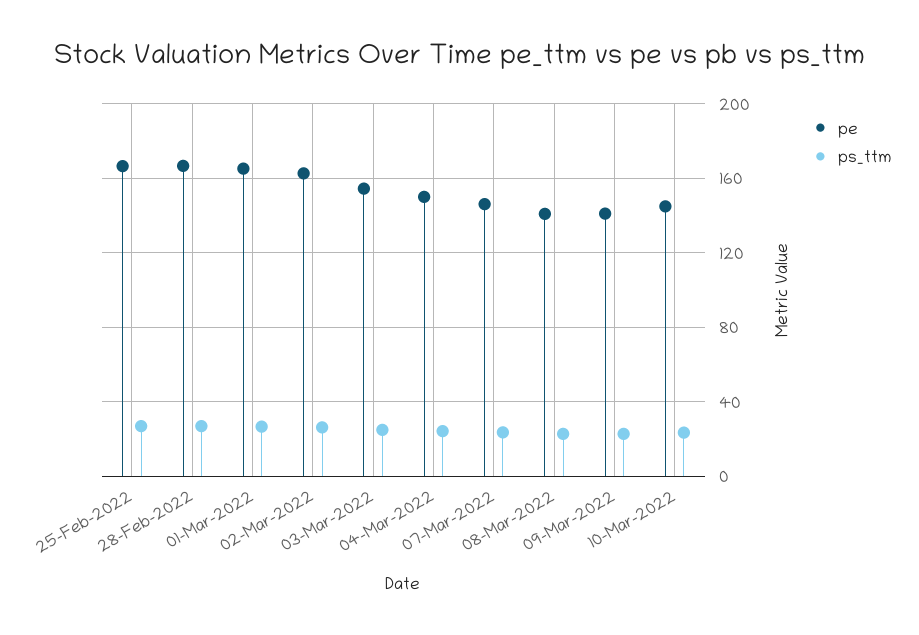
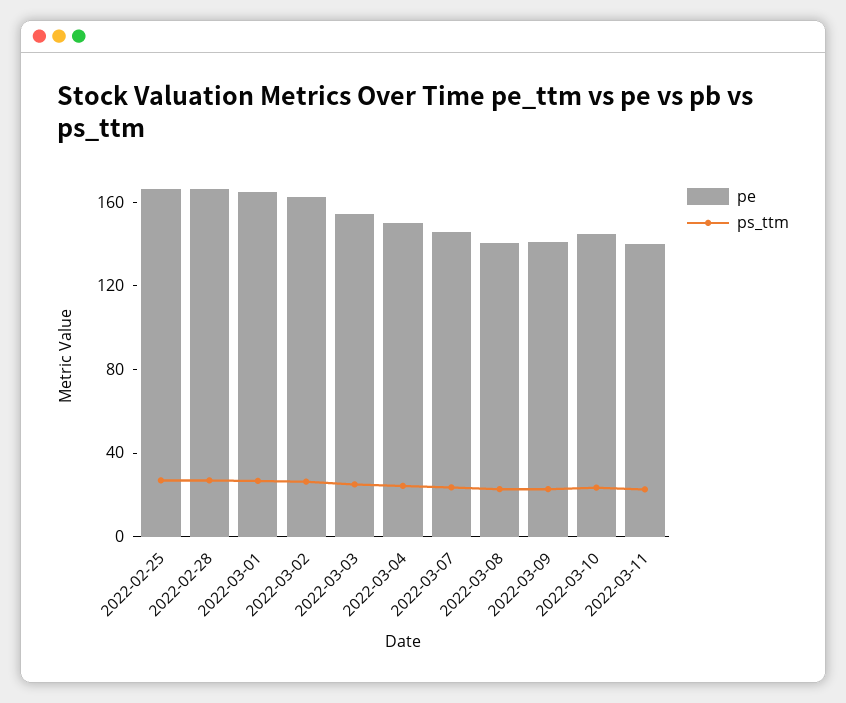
pe, 2022-03-11: none -> 140
ps_ttm, 2022-03-11: none -> 20

